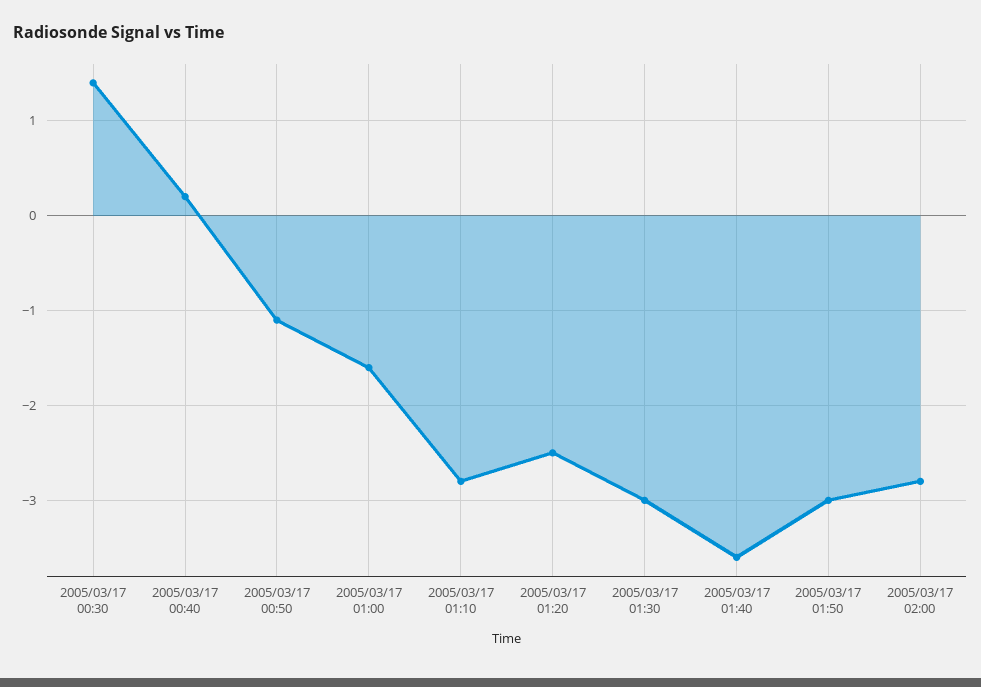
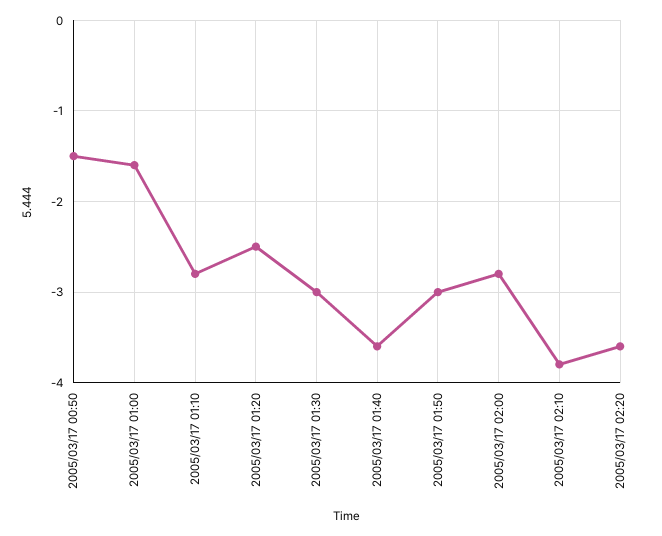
2005/03/17 00:30: 1.4 -> none
2005/03/17 00:40: 0.2 -> none
2005/03/17 00:50: -1.1 -> -1.5
2005/03/17 02:10: none -> -3.8
2005/03/17 02:20: none -> -3.6

